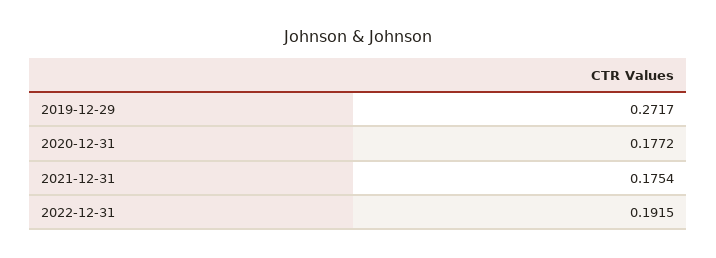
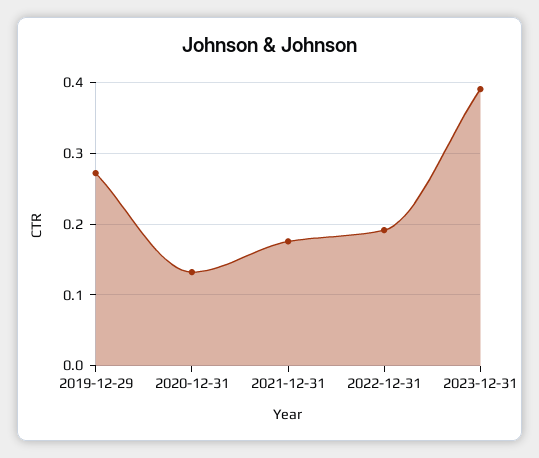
2020-12-31: 0.1772 -> 0.13
2023-12-31: none -> 0.39

